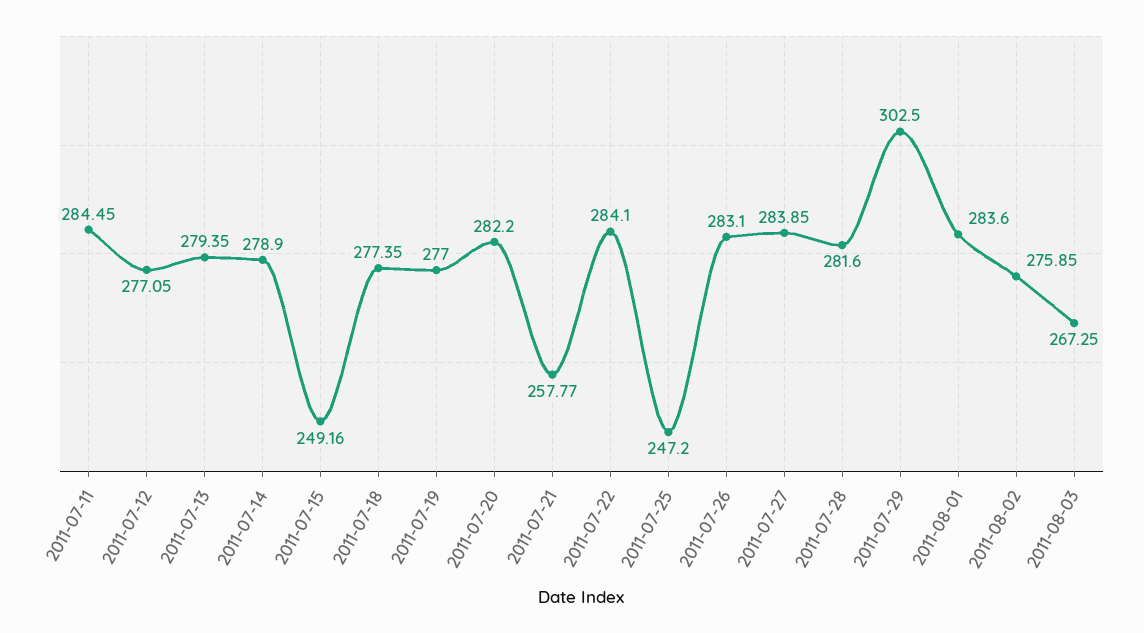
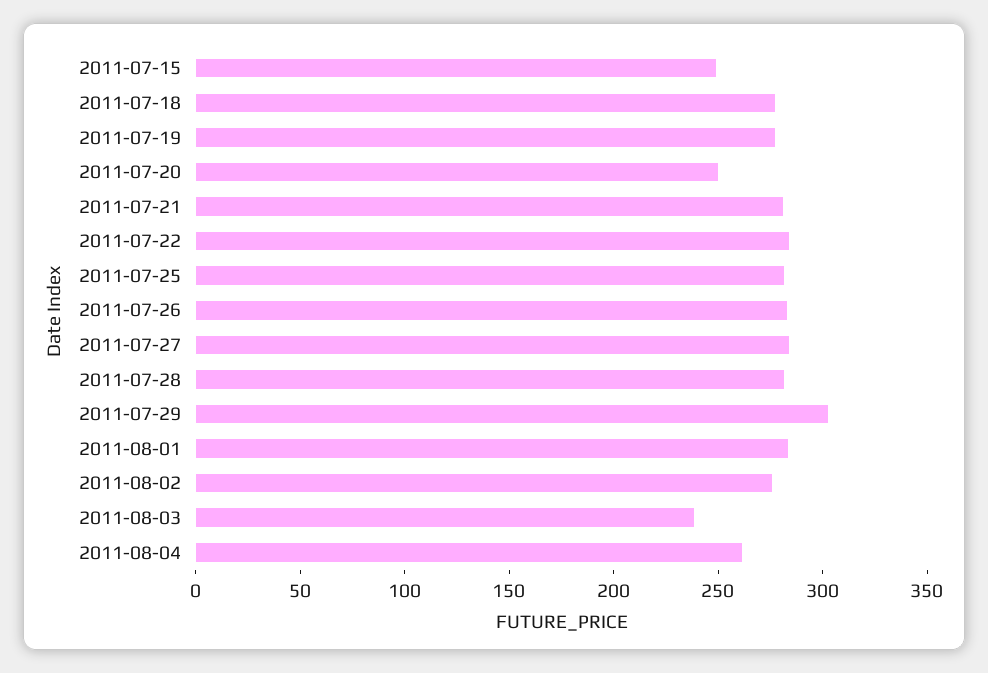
2011-07-11: 284.45 -> none
2011-07-12: 277.05 -> none
2011-07-13: 279.35 -> none
2011-07-14: 278.9 -> none
2011-07-20: 282.2 -> 250
2011-07-21: 257.77 -> 280
2011-07-25: 247.2 -> 280
2011-08-03: 267.25 -> 240
2011-08-04: none -> 260

